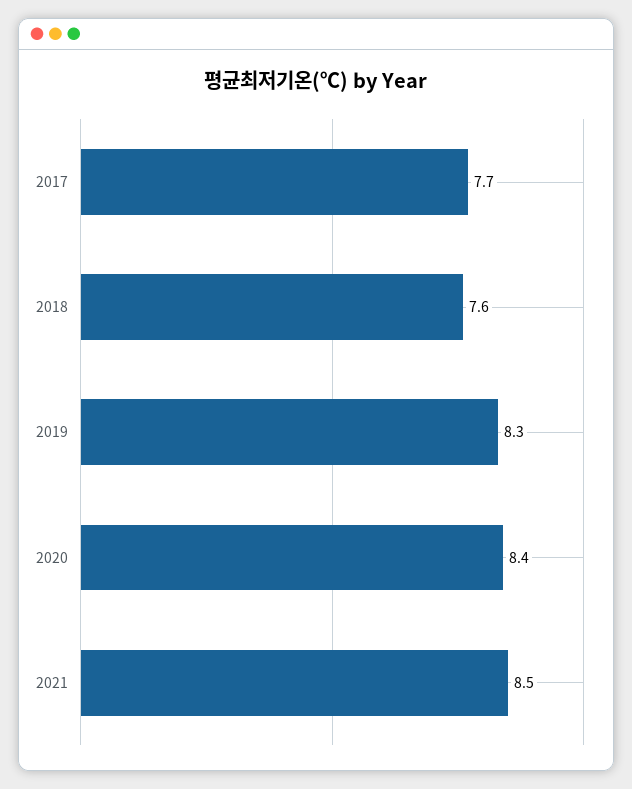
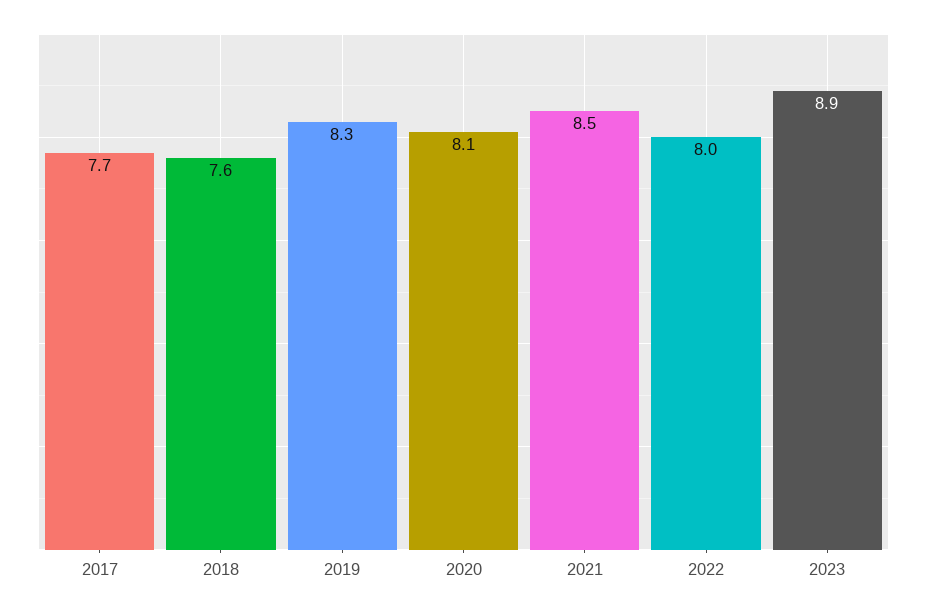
2020: 8.4 -> 8.1
2022: none -> 8
2023: none -> 8.9

